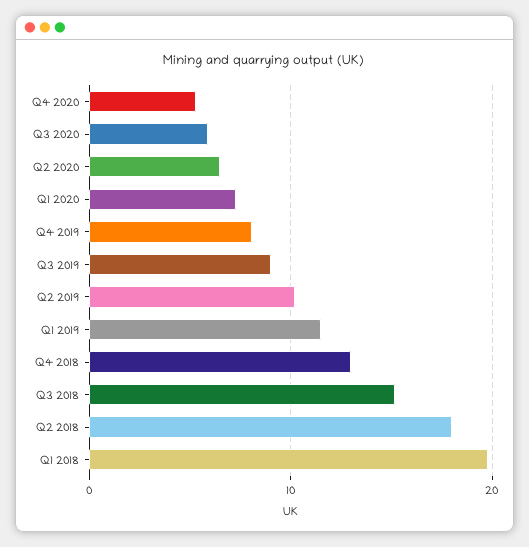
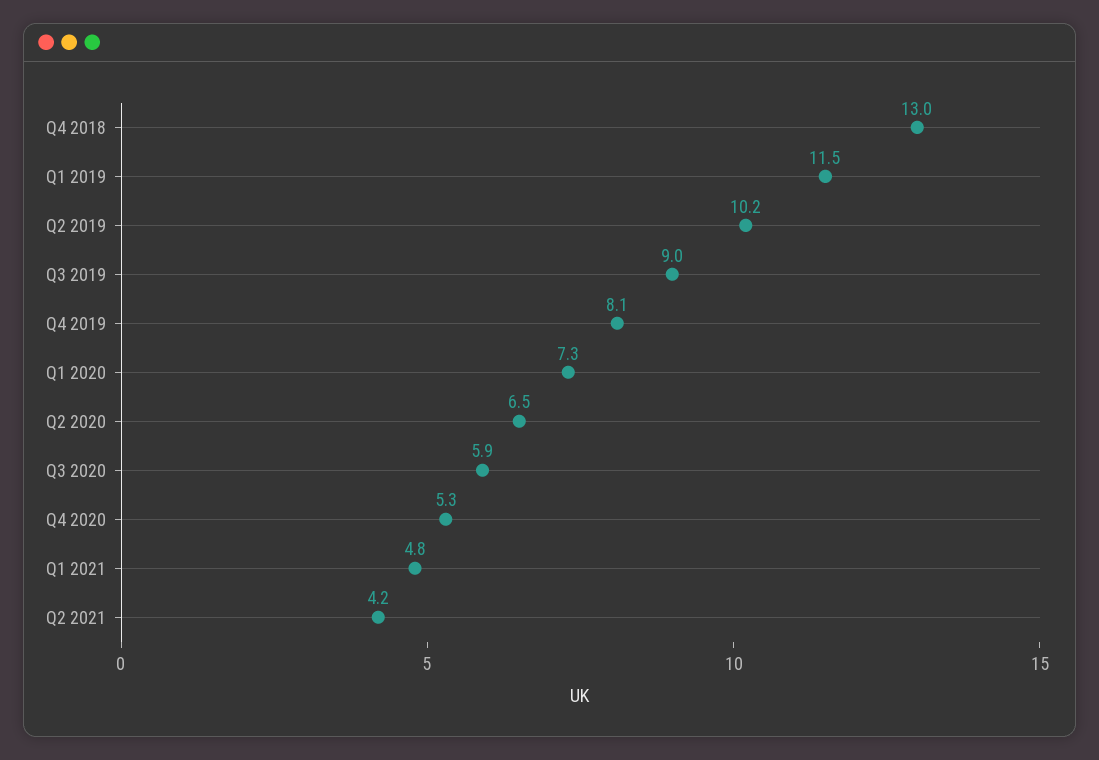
Q3 2018: 15 -> none
Q2 2018: 18 -> none
Q1 2018: 20 -> none
Q1 2021: none -> 4.8
Q2 2021: none -> 4.2

